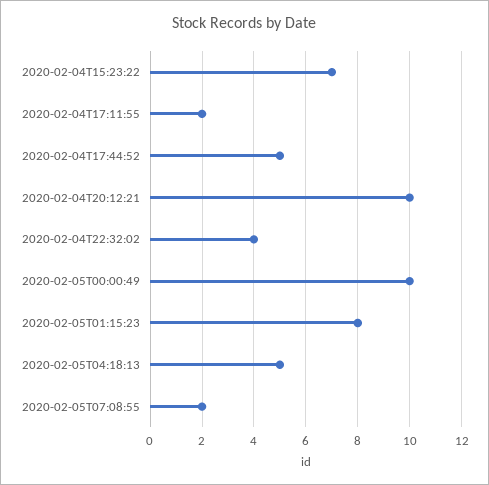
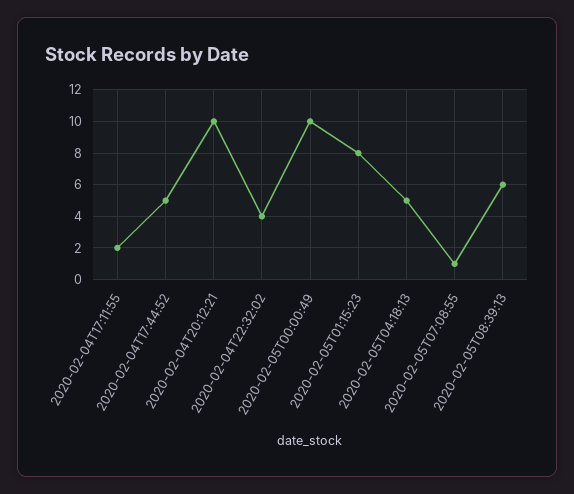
2020-02-04T15:23:22: 7 -> none
2020-02-05T07:08:55: 2 -> 1
2020-02-05T08:39:13: none -> 6

